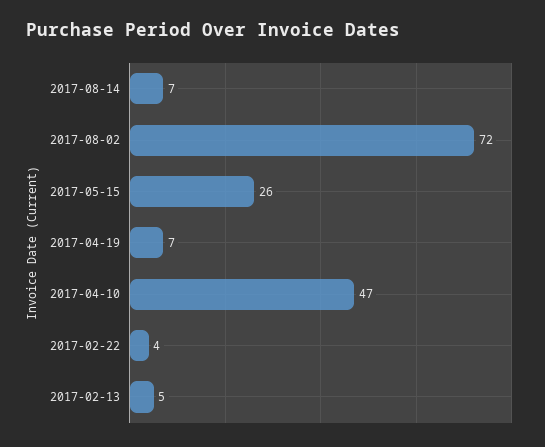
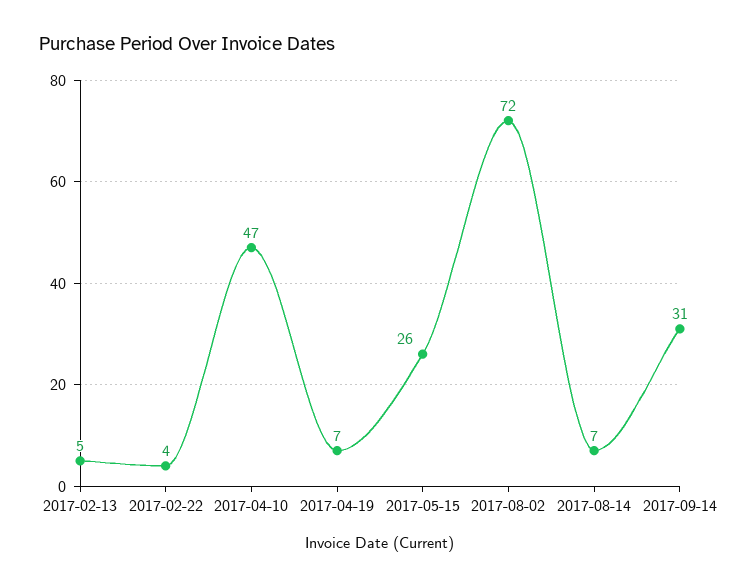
2017-09-14: none -> 31

